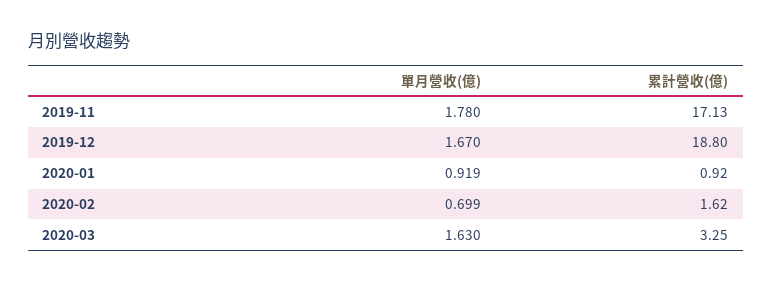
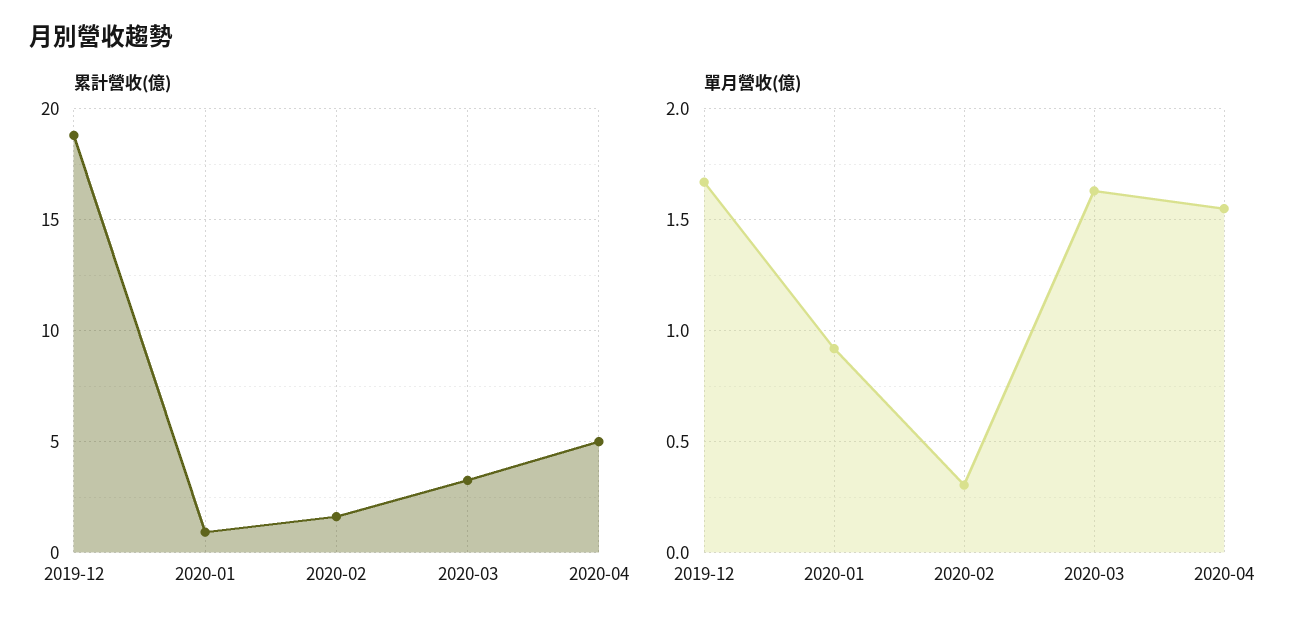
單月營收(億), 2019-11: 1.78 -> none
累計營收(億), 2019-11: 17.13 -> none
單月營收(億), 2020-02: 0.699 -> 0.3
累計營收(億), 2020-04: none -> 5
單月營收(億), 2020-04: none -> 1.55

